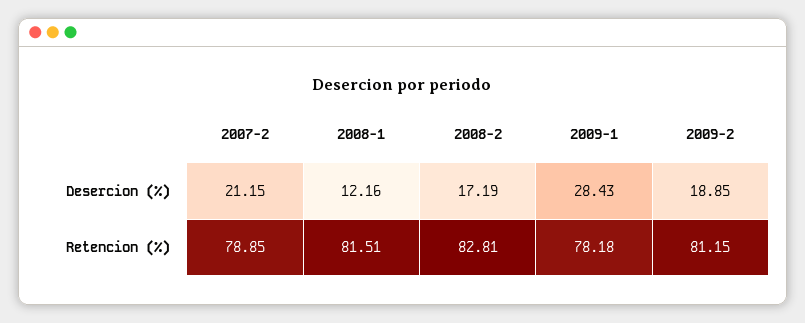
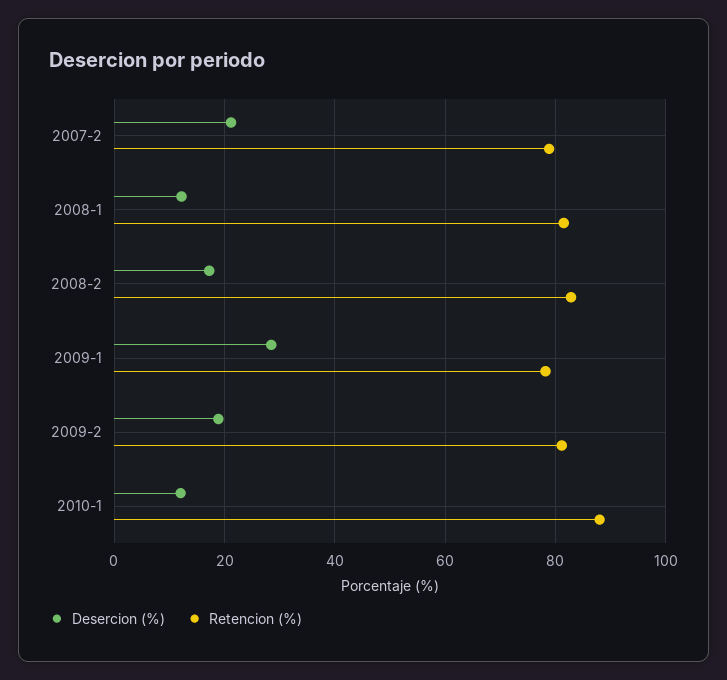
Desercion (%), 2010-1: none -> 12
Retencion (%), 2010-1: none -> 88

